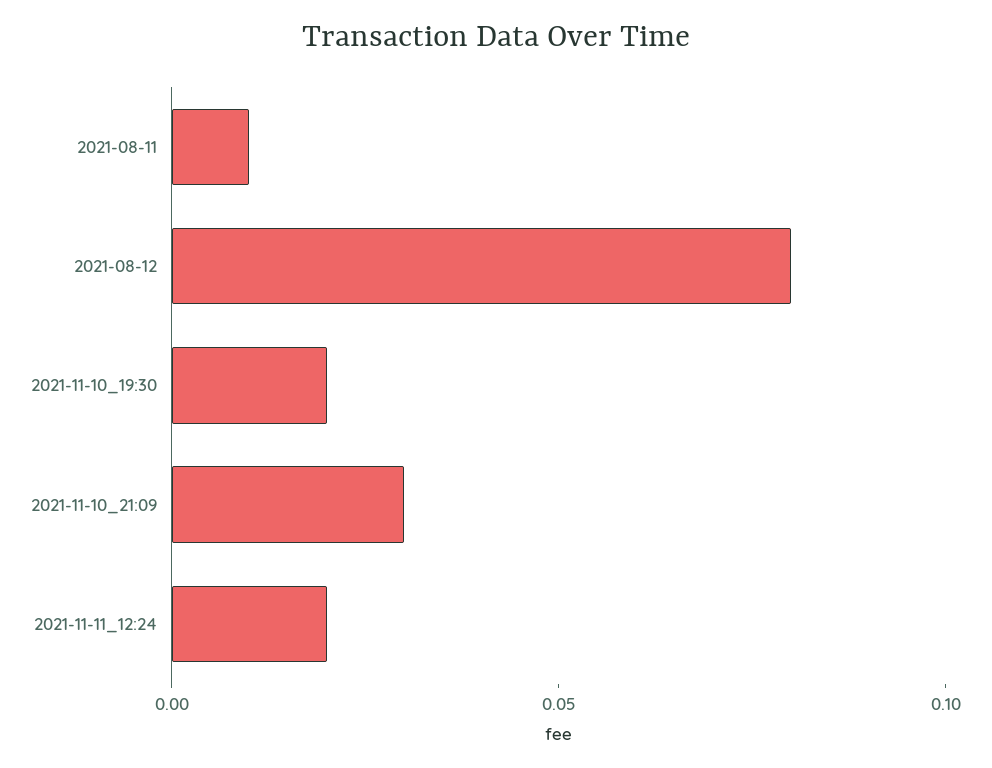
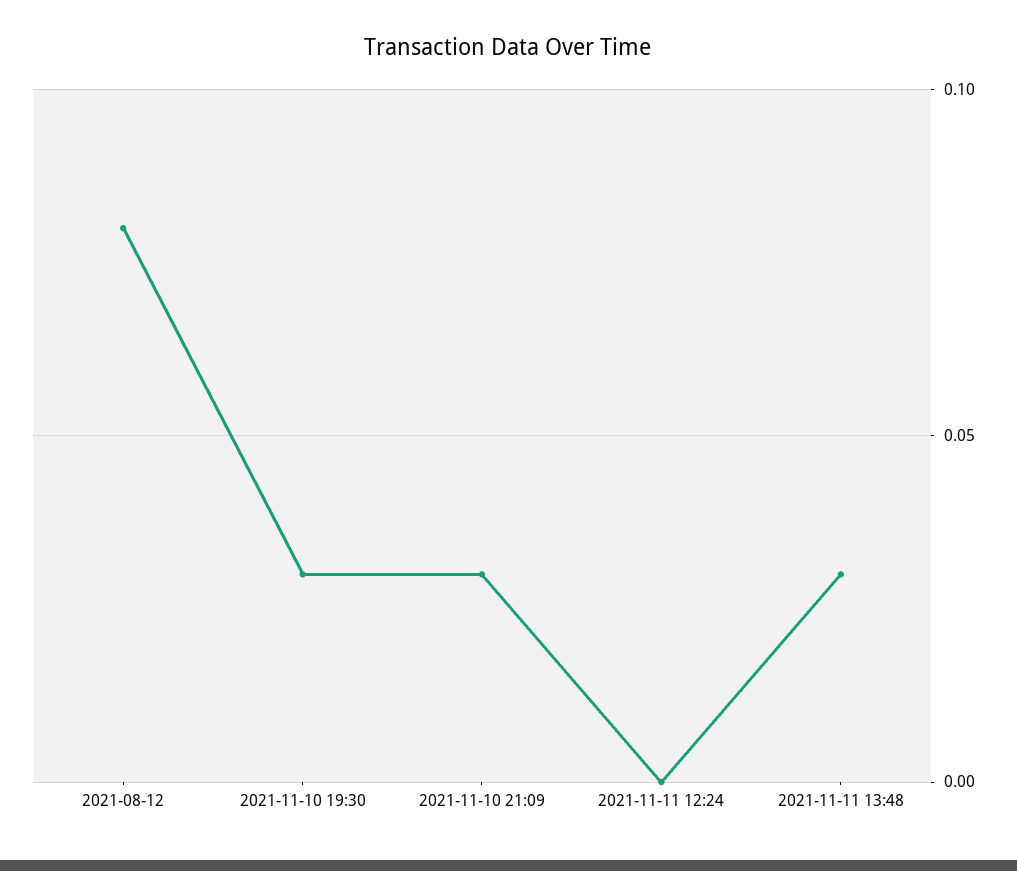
2021-08-11: 0.01 -> none
2021-11-10_19:30: 0.02 -> 0.03
2021-11-11_12:24: 0.02 -> 0
2021-11-11 13:48: none -> 0.03

